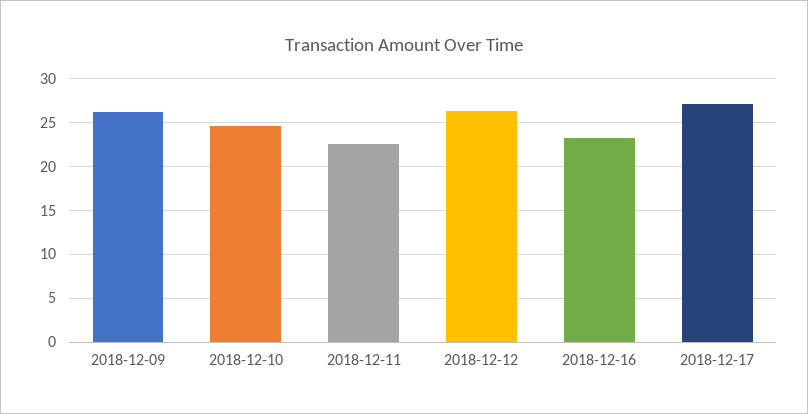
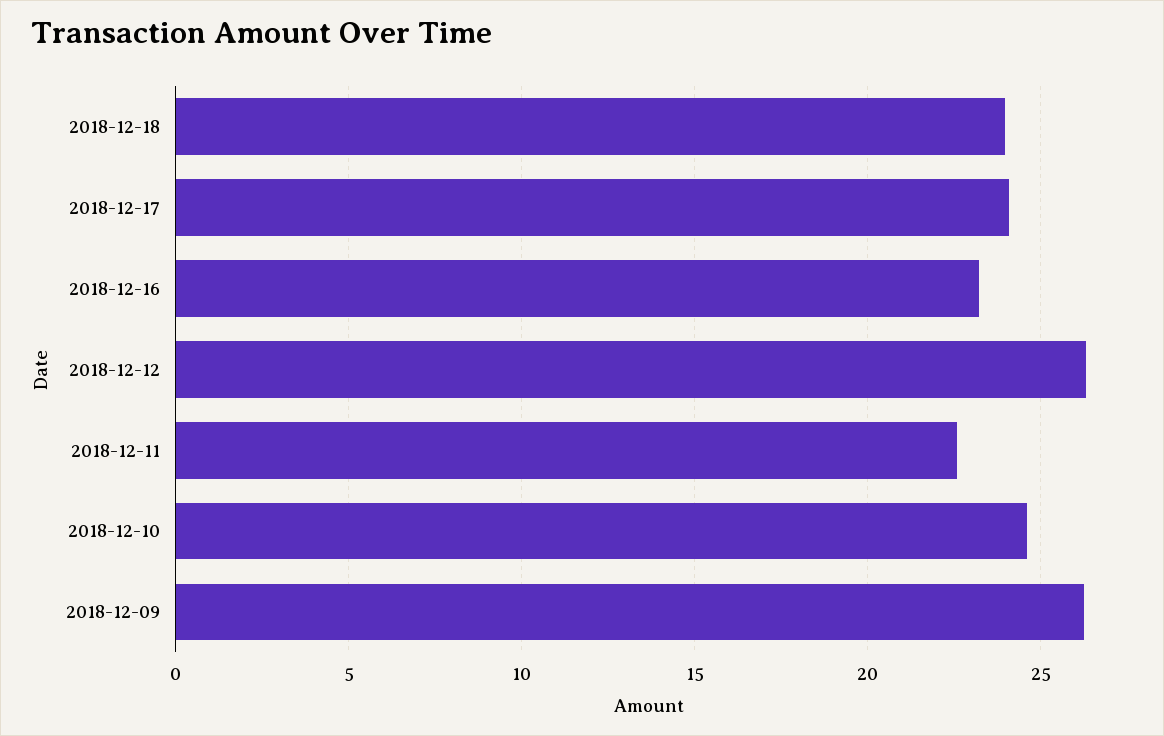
2018-12-17: 27 -> 24
2018-12-18: none -> 24

